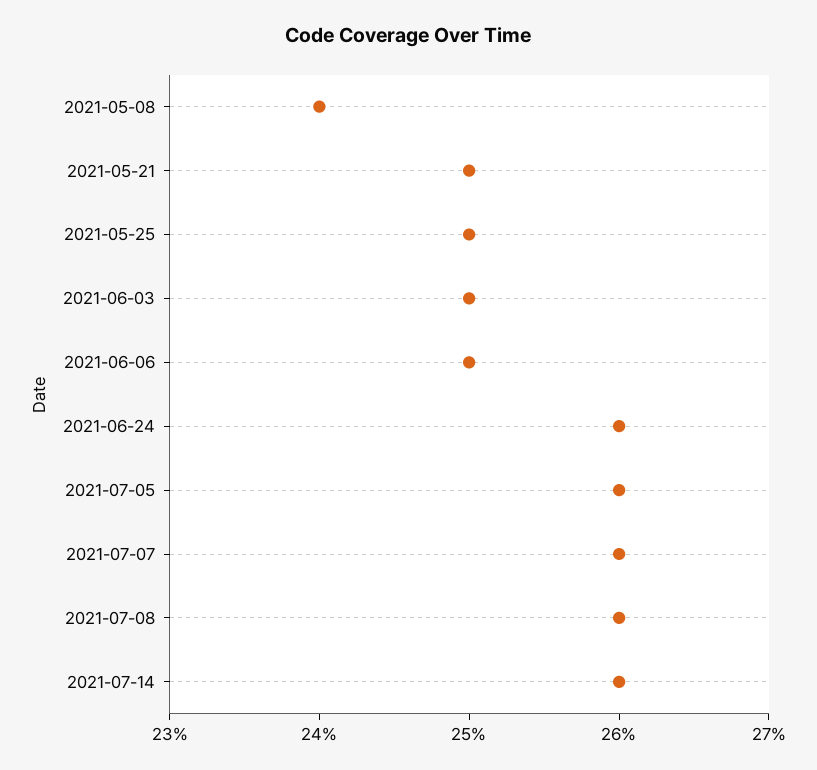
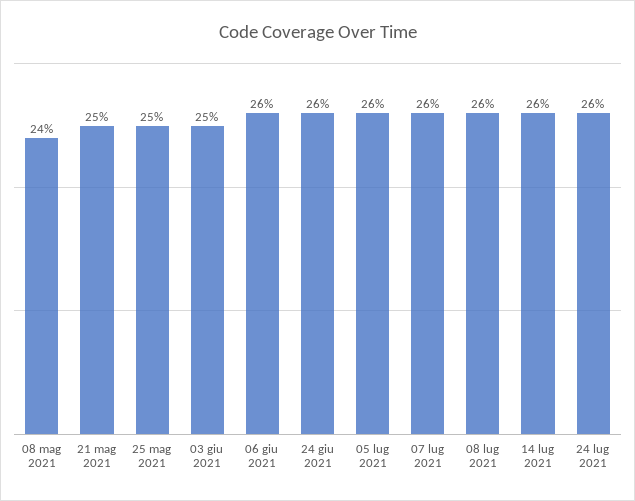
2021-06-06: 25 -> 26
24 lug 2021: none -> 26

